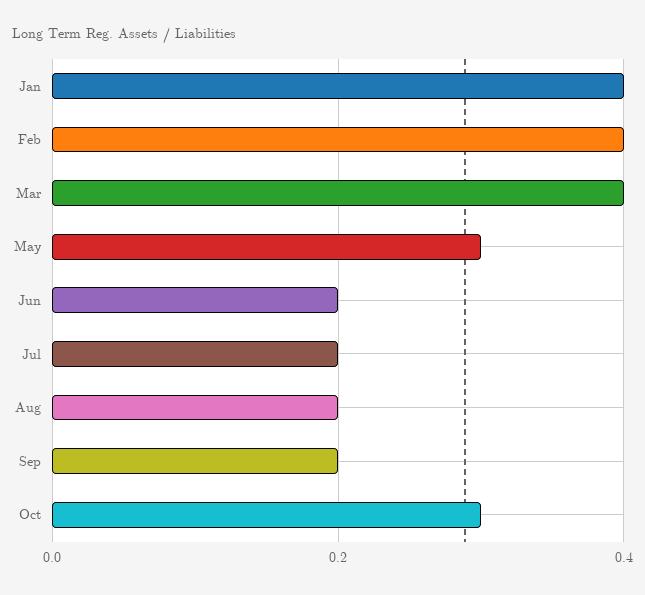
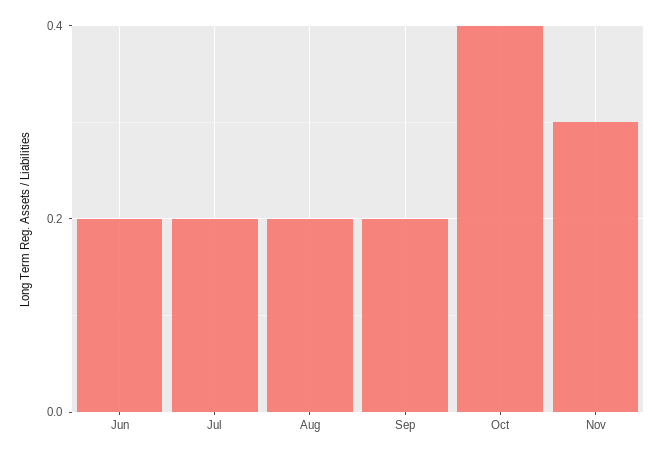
Jan: 0.4 -> none
Feb: 0.4 -> none
Mar: 0.4 -> none
May: 0.3 -> none
Oct: 0.3 -> 0.4
Nov: none -> 0.3

